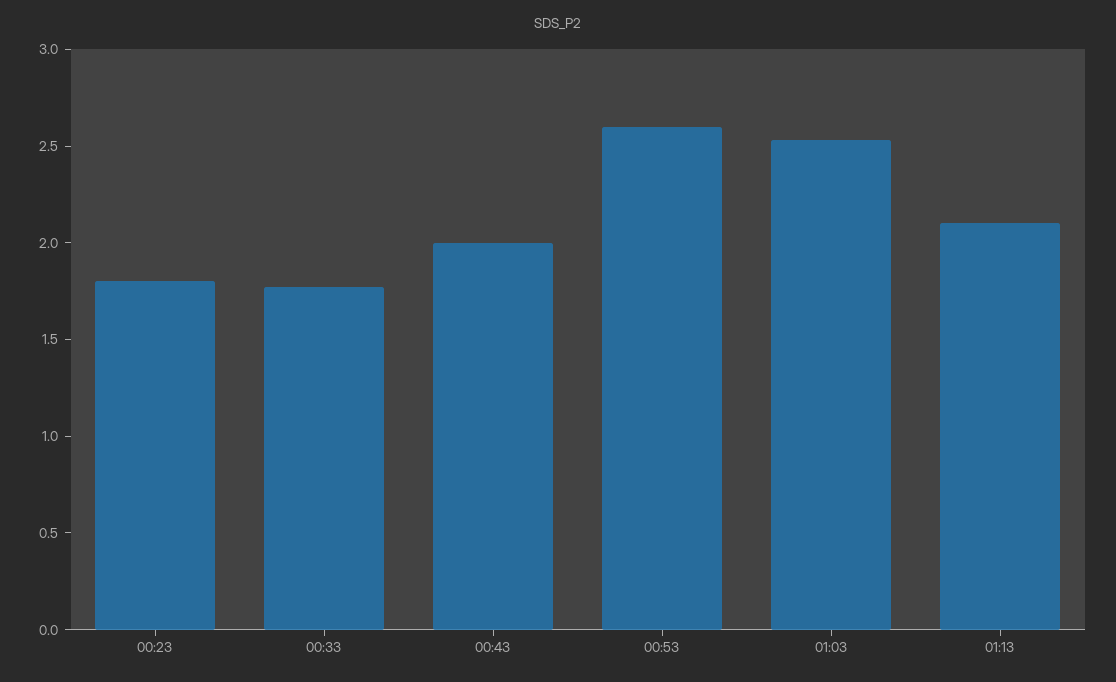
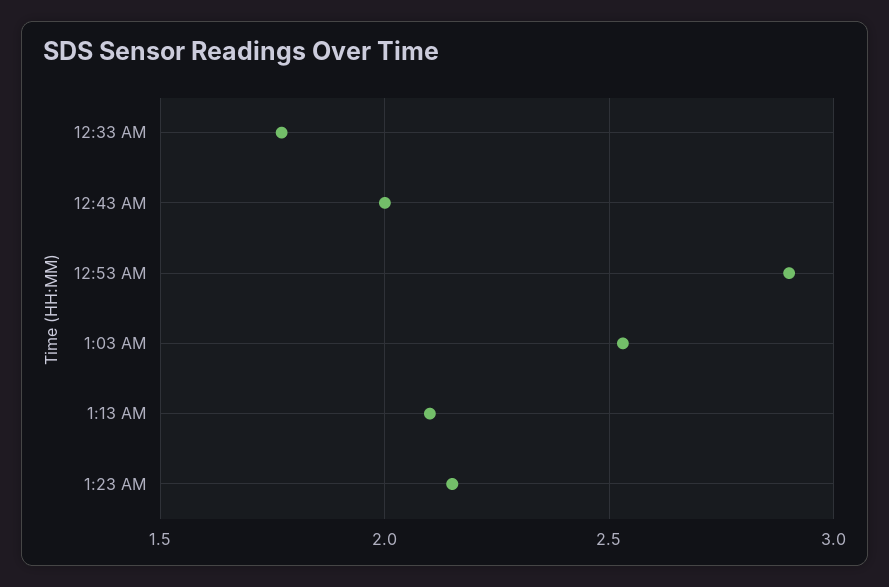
00:23: 1.8 -> none
00:53: 2.6 -> 2.9
1:23 AM: none -> 2.15

